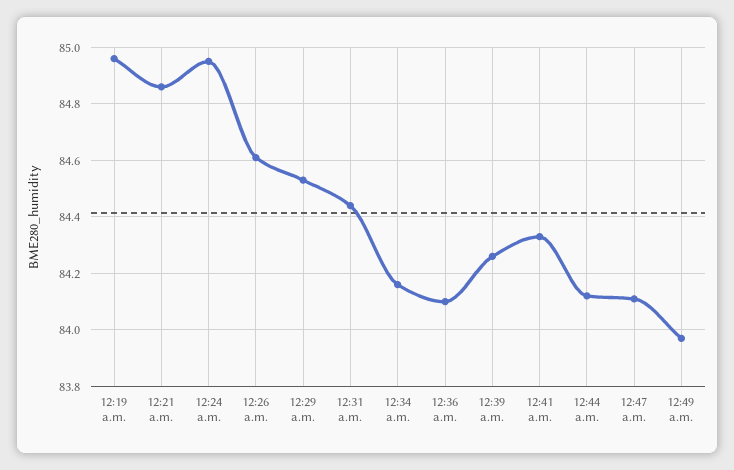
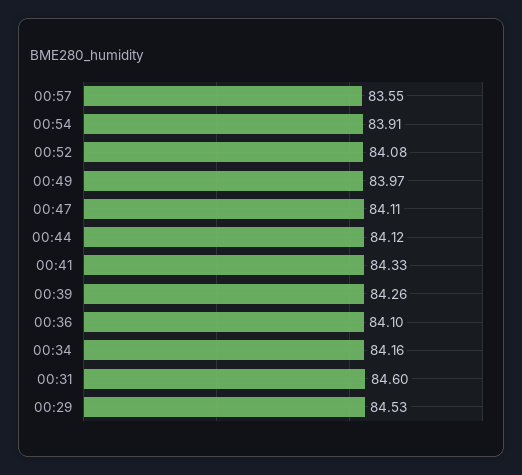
12:19 a.m.: 84.95 -> none
12:21 a.m.: 84.85 -> none
12:24 a.m.: 84.95 -> none
12:26 a.m.: 84.6 -> none
12:31 a.m.: 84.45 -> 84.6
00:57: none -> 83.55
00:54: none -> 83.91
00:52: none -> 84.08

